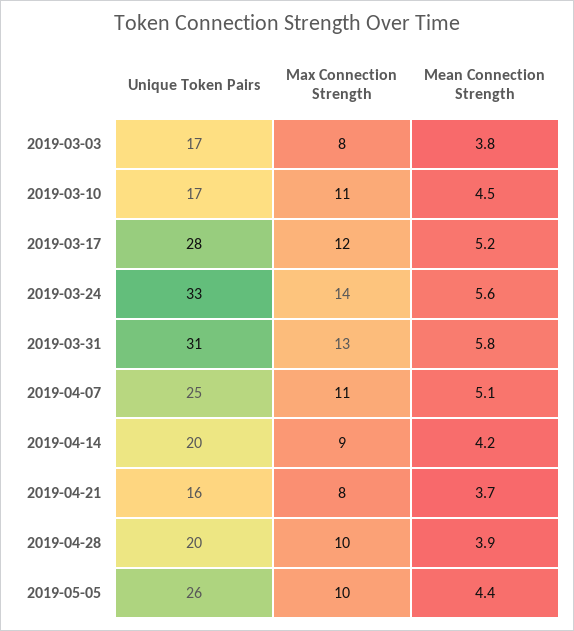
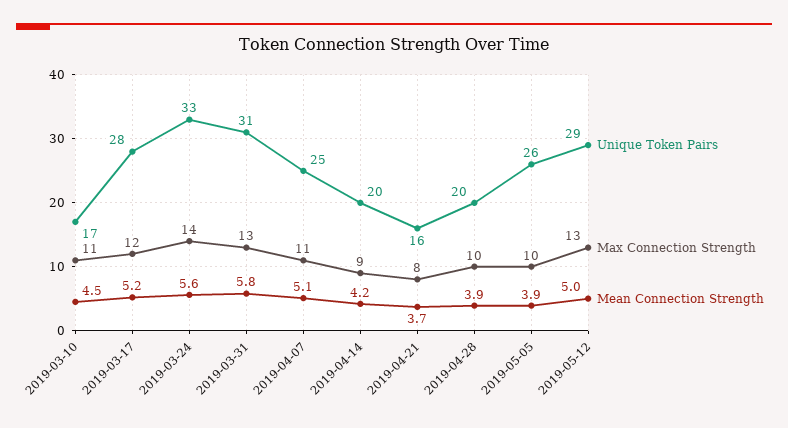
Unique Token Pairs, 2019-03-03: 17 -> none
Max Connection Strength, 2019-03-03: 8 -> none
Mean Connection Strength, 2019-03-03: 3.8 -> none
Mean Connection Strength, 2019-05-05: 4.4 -> 3.9
Unique Token Pairs, 2019-05-12: none -> 29
Max Connection Strength, 2019-05-12: none -> 13
Mean Connection Strength, 2019-05-12: none -> 5

